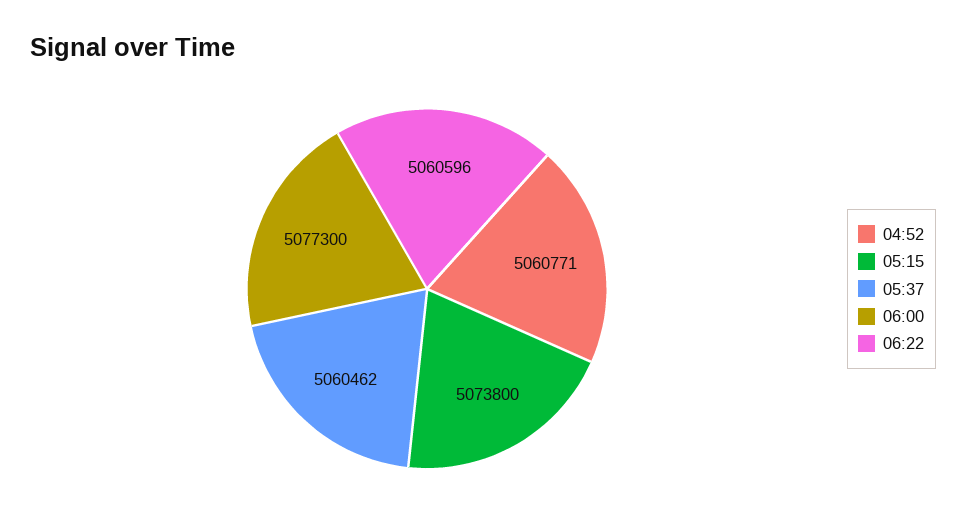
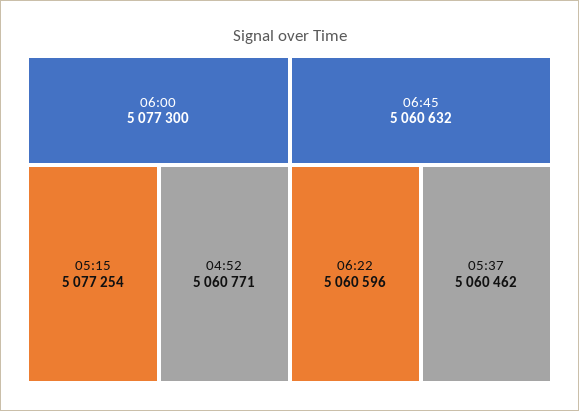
05:15: 5073800 -> 5077254
06:45: none -> 5060632

